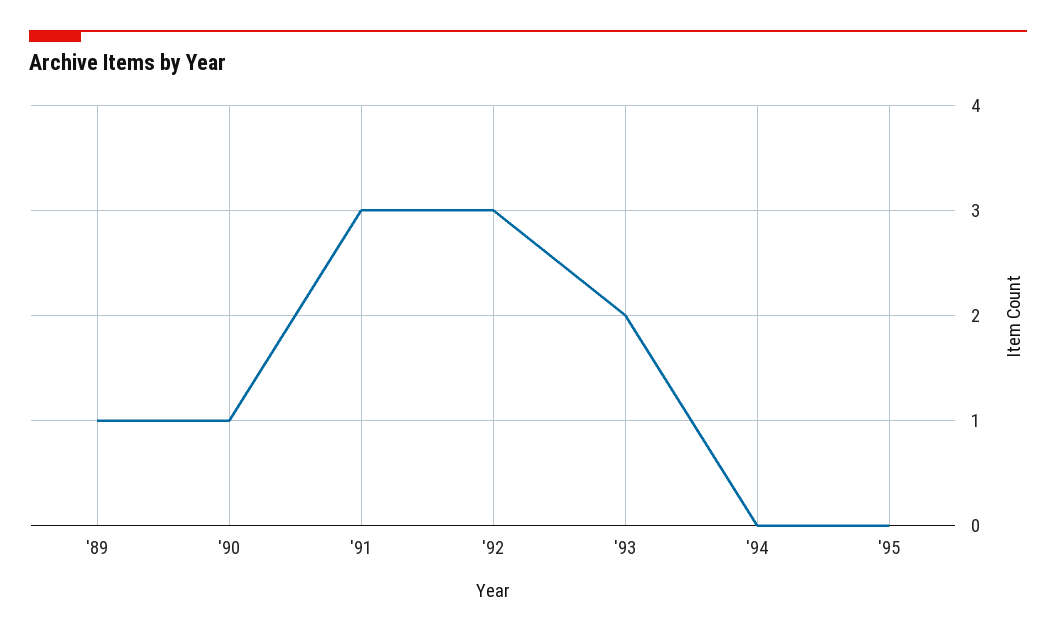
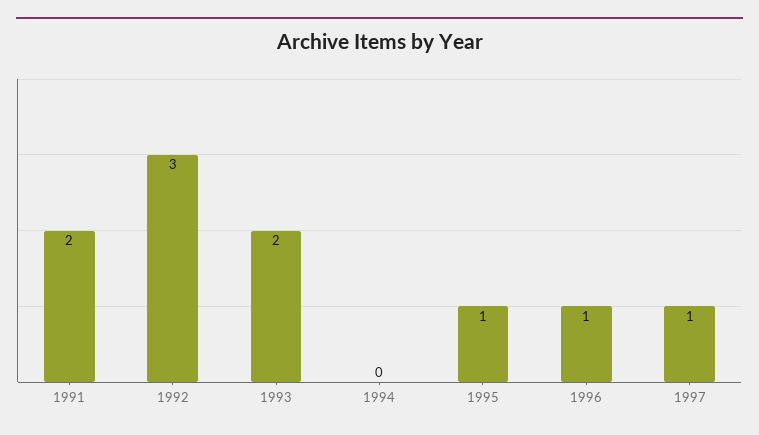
'89: 1 -> none
'90: 1 -> none
'91: 3 -> 2
'95: 0 -> 1
1996: none -> 1
1997: none -> 1

